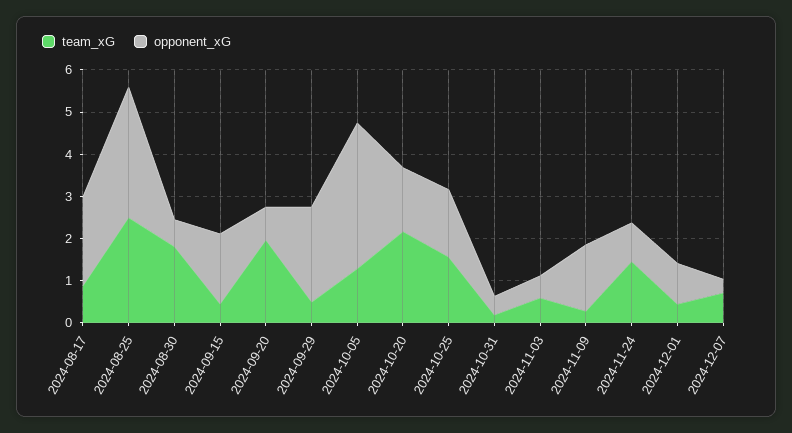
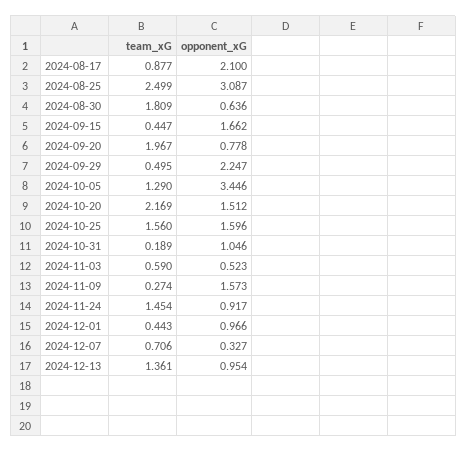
opponent_xG, 2024-10-31: 0.4 -> 1.046
team_xG, 2024-12-13: none -> 1.361
opponent_xG, 2024-12-13: none -> 0.954

